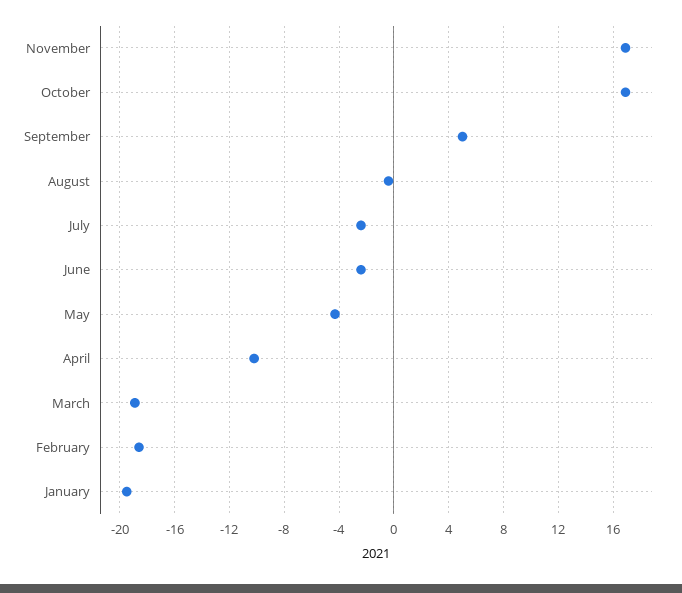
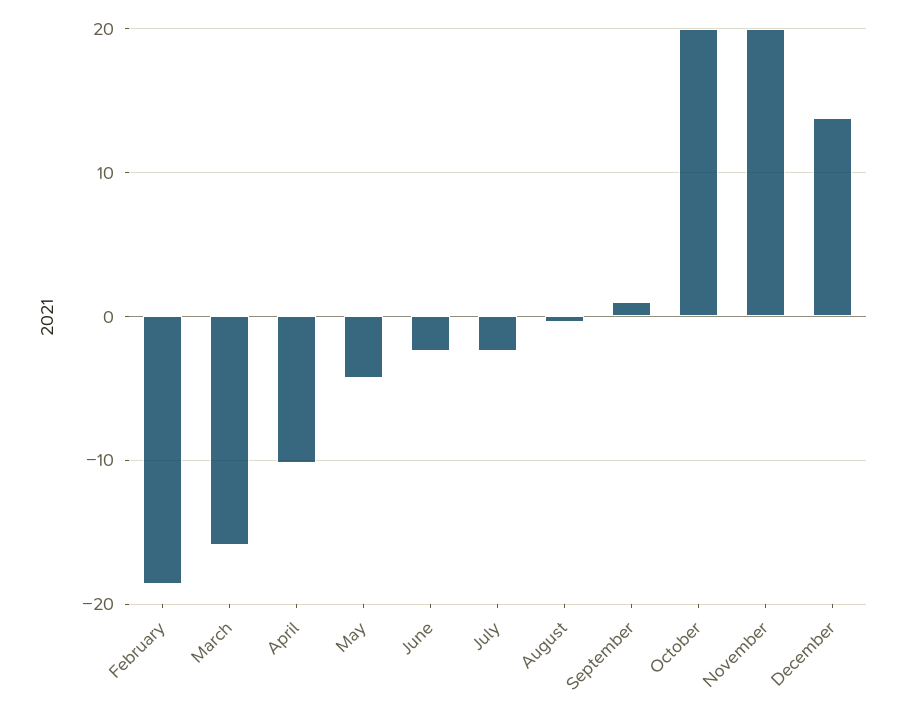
November: 17 -> 20
October: 17 -> 20
September: 5 -> 1
March: -19 -> -16
January: -19.5 -> none
December: none -> 14

